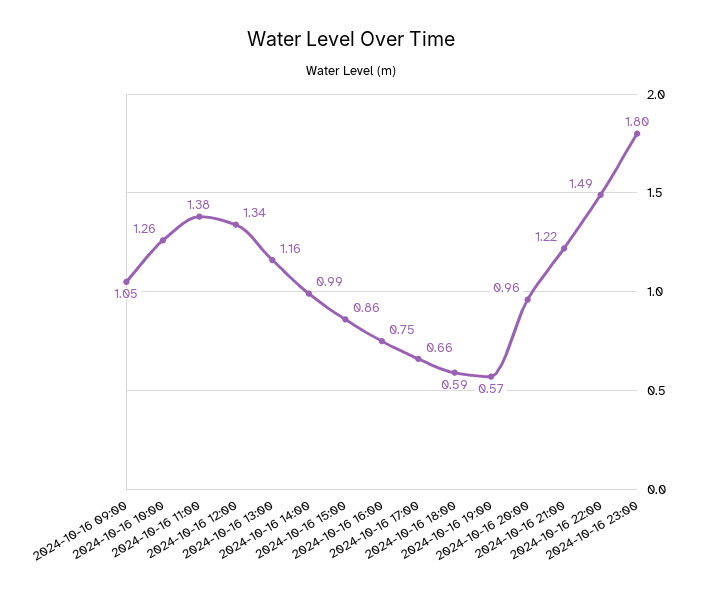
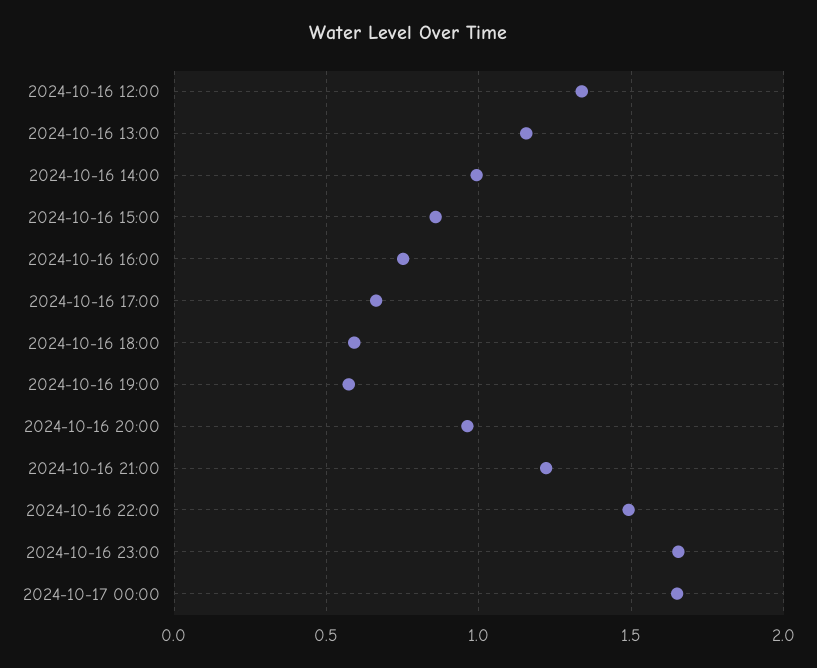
2024-10-16 09:00: 1.05 -> none
2024-10-16 10:00: 1.26 -> none
2024-10-16 11:00: 1.38 -> none
2024-10-16 23:00: 1.8 -> 1.65
2024-10-17 00:00: none -> 1.65

